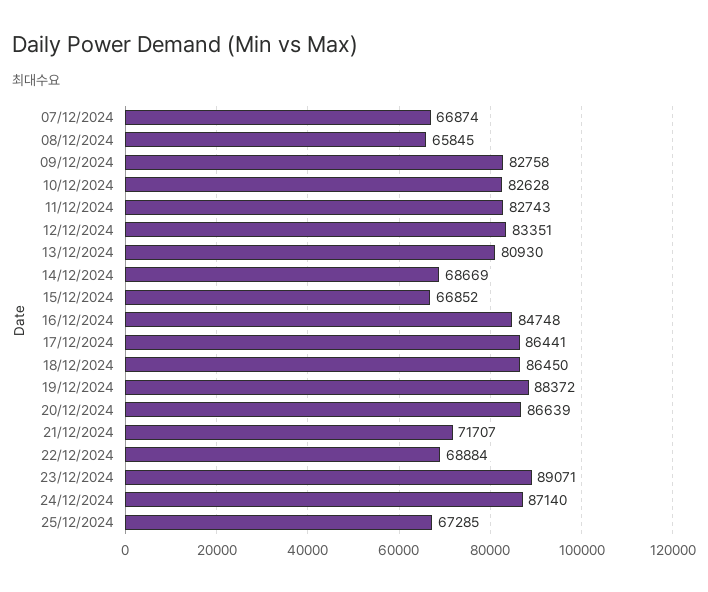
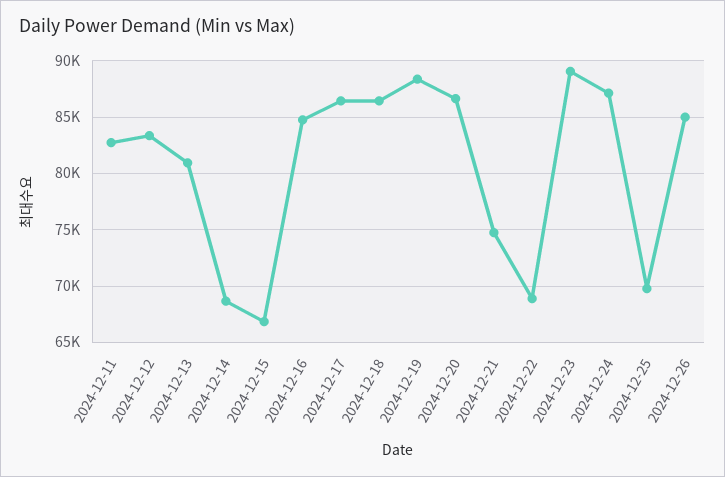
07/12/2024: 66874 -> none
08/12/2024: 65845 -> none
09/12/2024: 82758 -> none
10/12/2024: 82628 -> none
21/12/2024: 71707 -> 75000
25/12/2024: 67285 -> 70000
2024-12-26: none -> 85000

